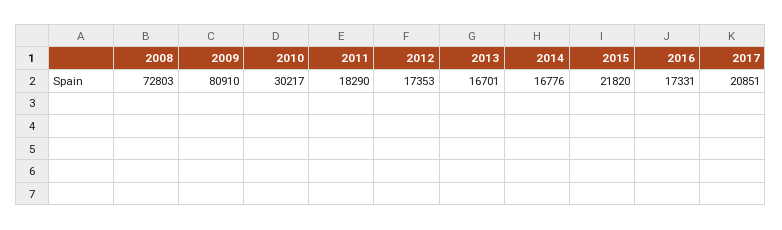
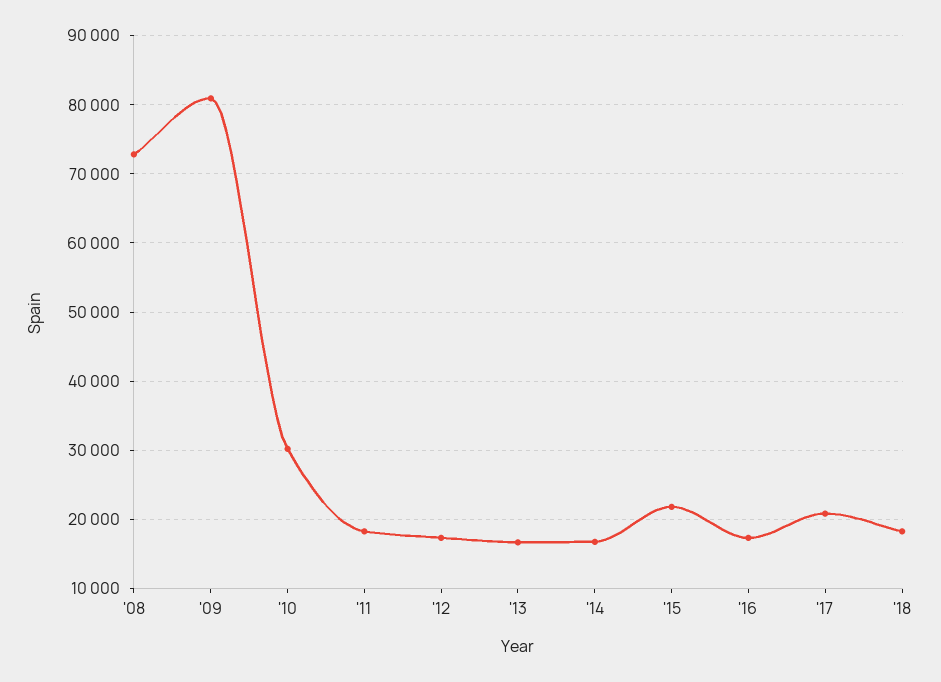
'18: none -> 18000

